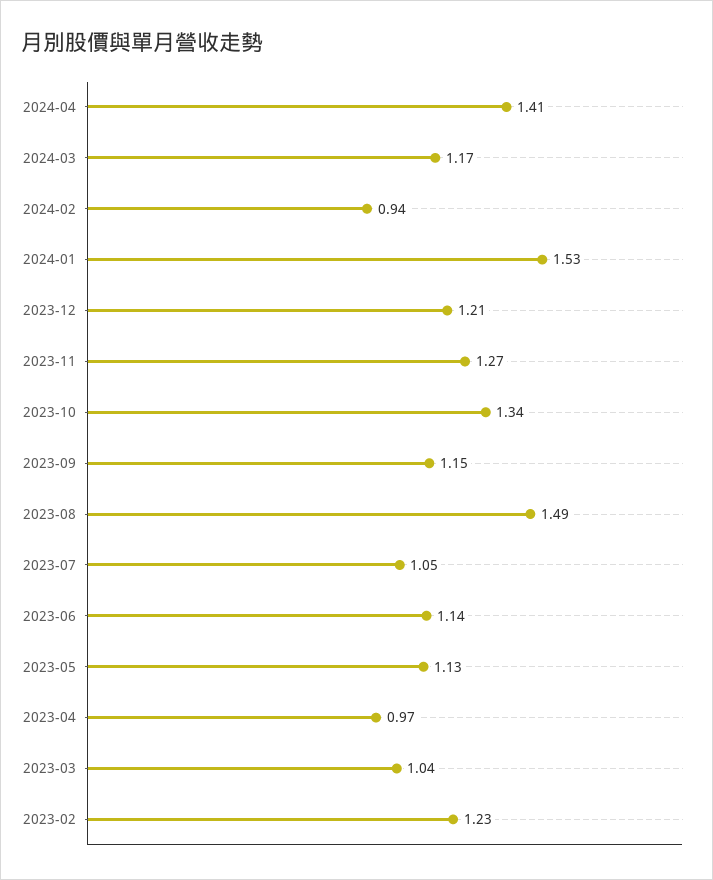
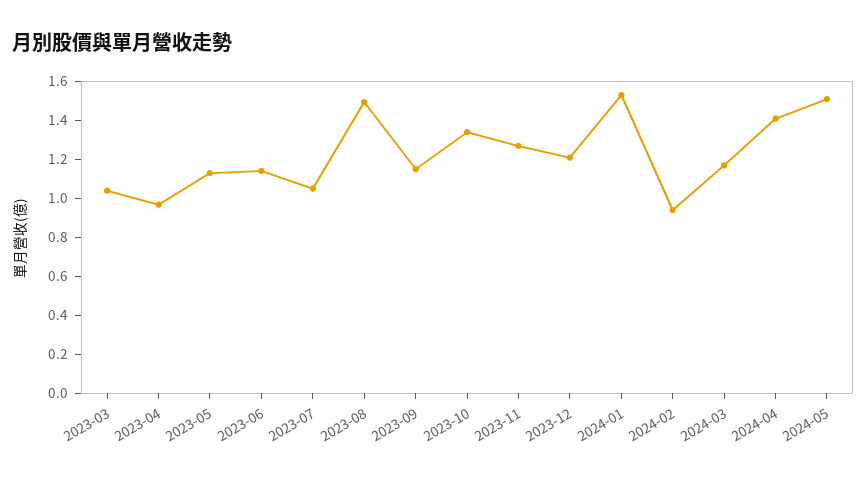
2023-02: 1.23 -> none
2024-05: none -> 1.5

